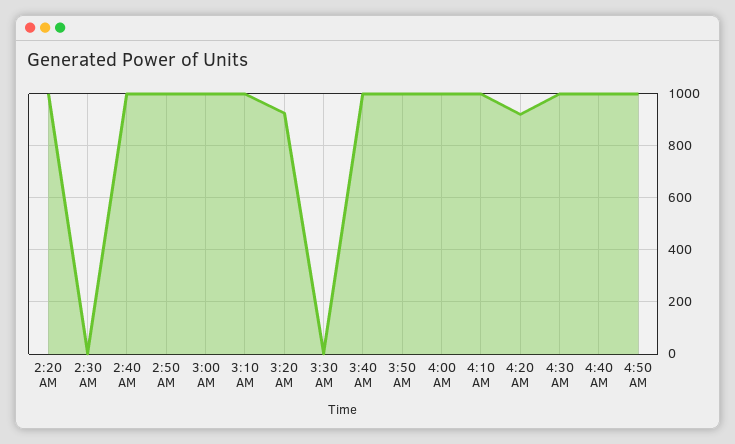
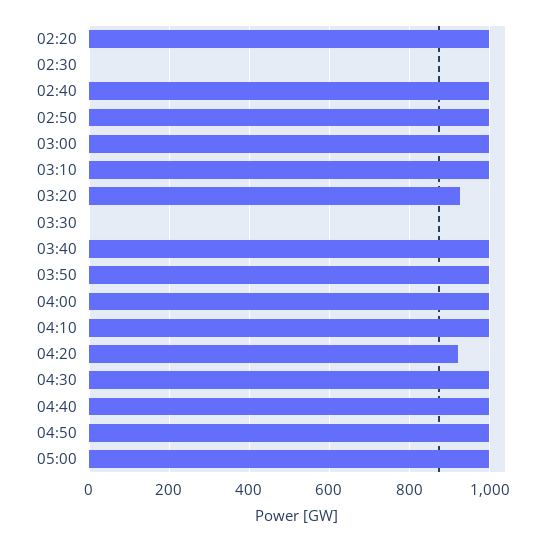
05:00: none -> 1000

